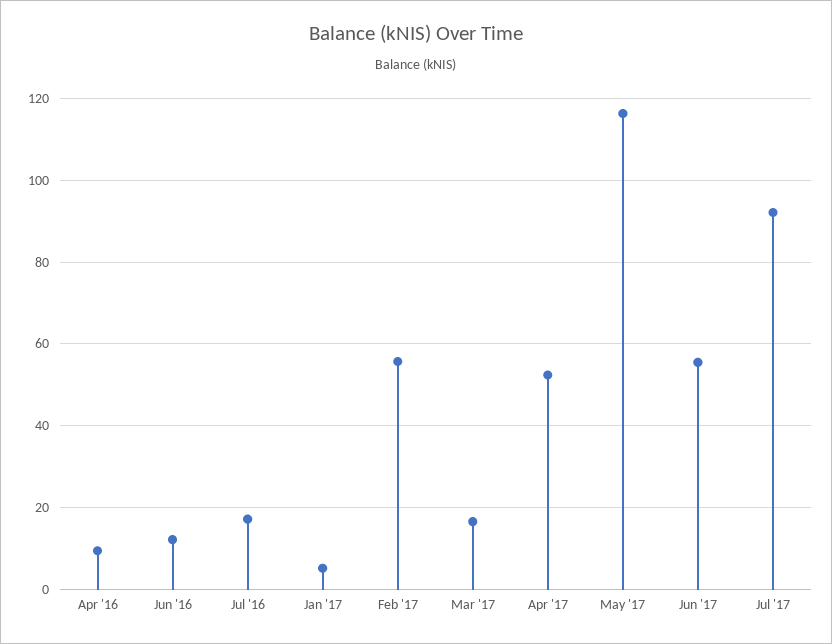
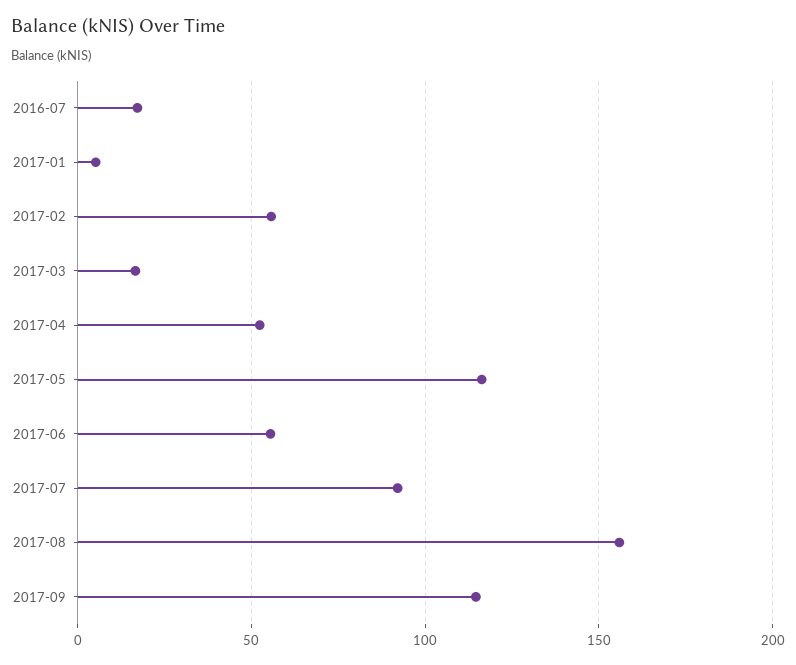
Apr '16: 10 -> none
Jun '16: 12 -> none
2017-08: none -> 155
2017-09: none -> 115

